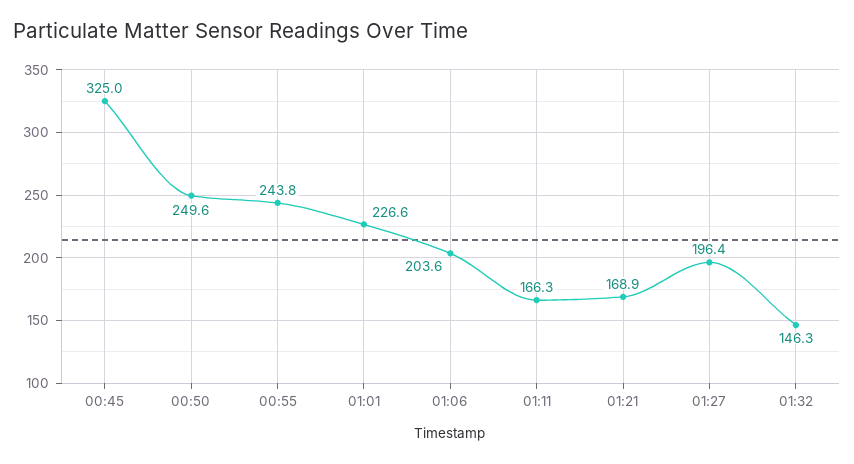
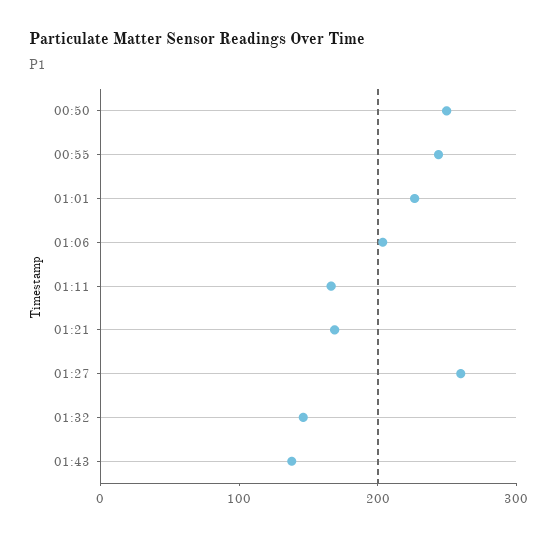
00:45: 325 -> none
01:27: 196.4 -> 260
01:43: none -> 140

